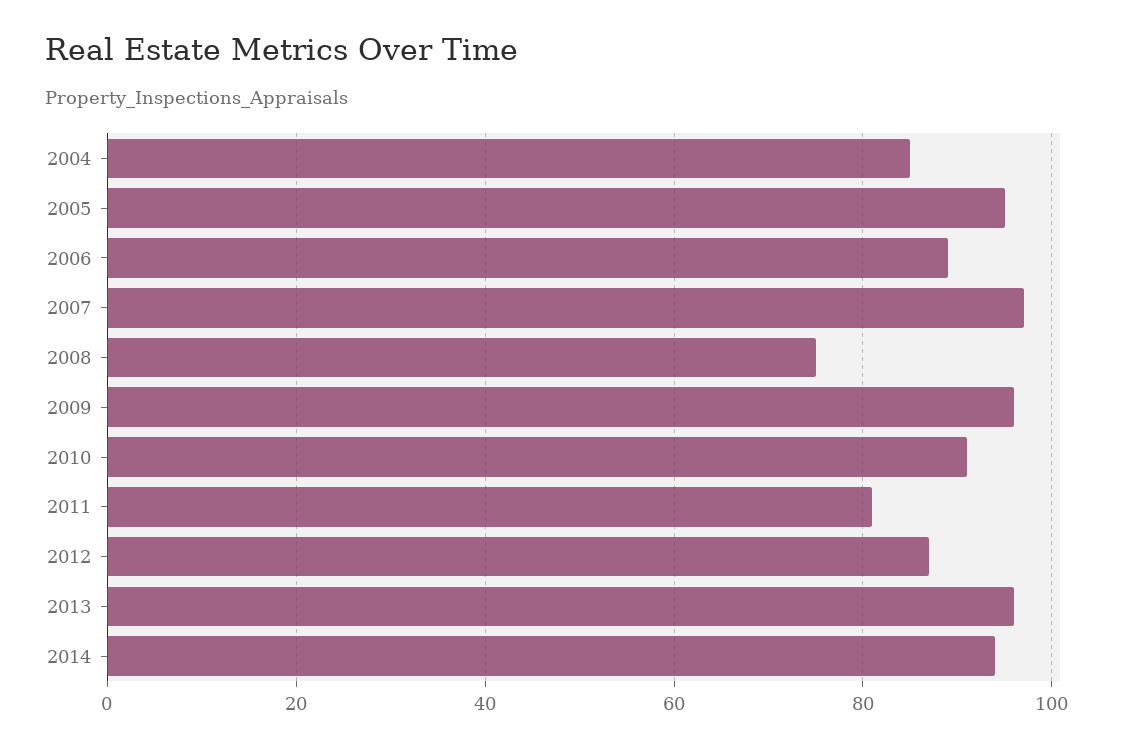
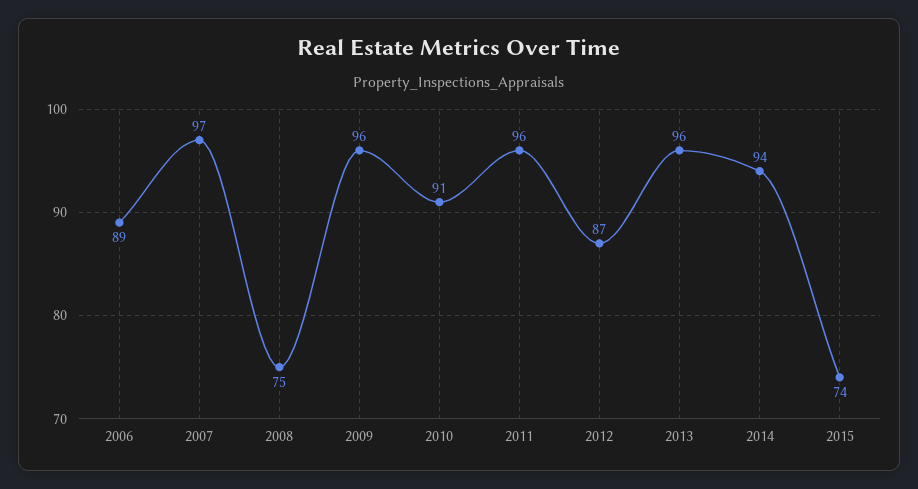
2004: 85 -> none
2005: 95 -> none
2011: 80 -> 96
2015: none -> 74

